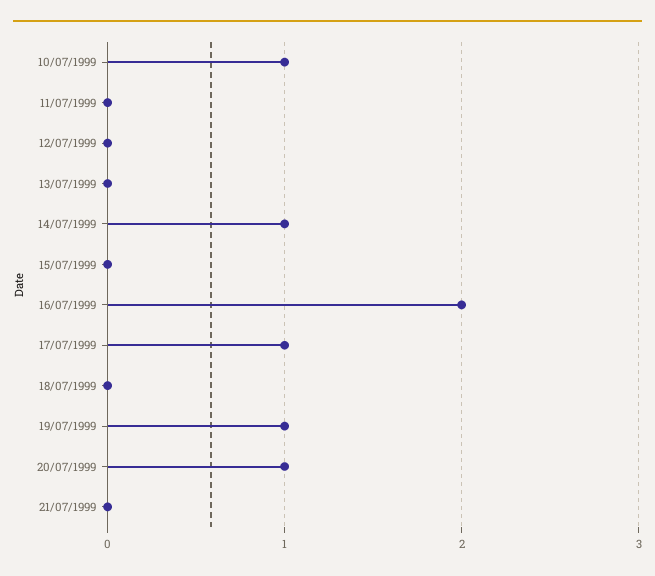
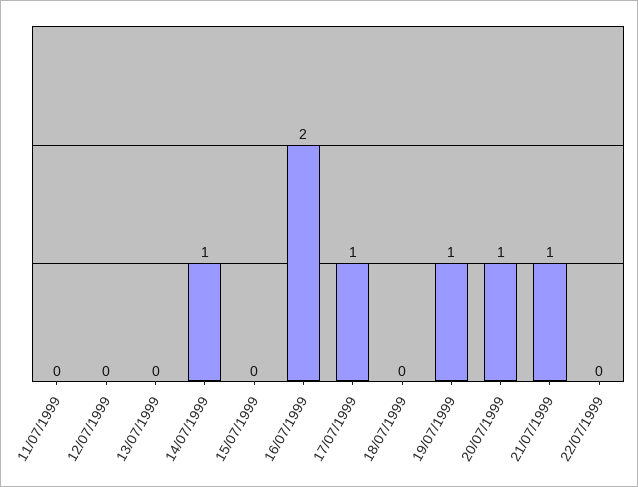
10/07/1999: 1 -> none
21/07/1999: 0 -> 1
22/07/1999: none -> 0

